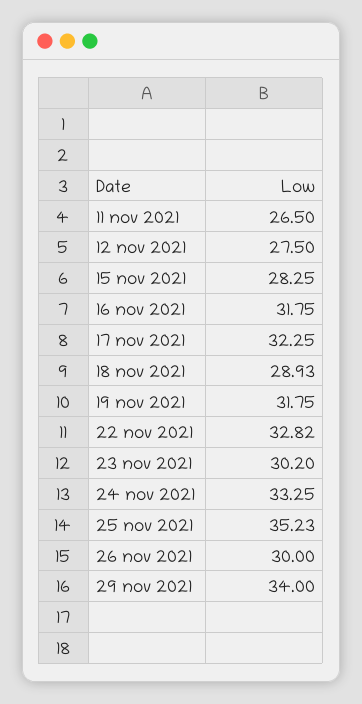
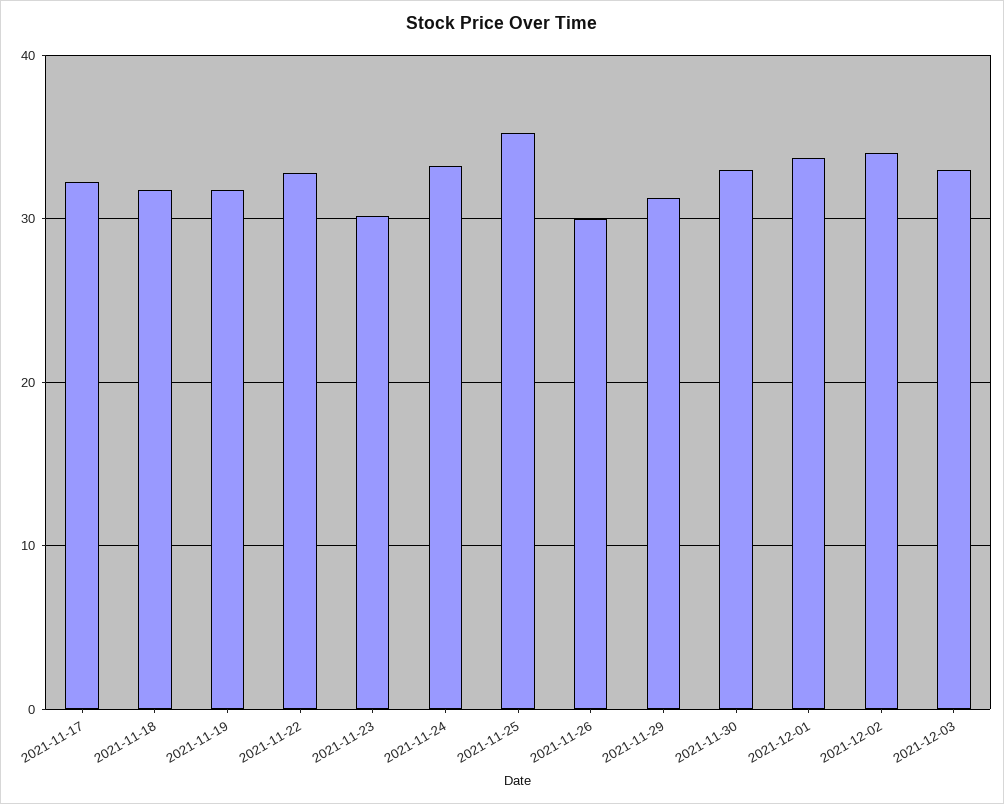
11 nov 2021: 26.5 -> none
12 nov 2021: 27.5 -> none
15 nov 2021: 28.25 -> none
16 nov 2021: 31.75 -> none
18 nov 2021: 28.93 -> 32
29 nov 2021: 34 -> 31
2021-11-30: none -> 33
2021-12-01: none -> 34
2021-12-02: none -> 34
2021-12-03: none -> 33

